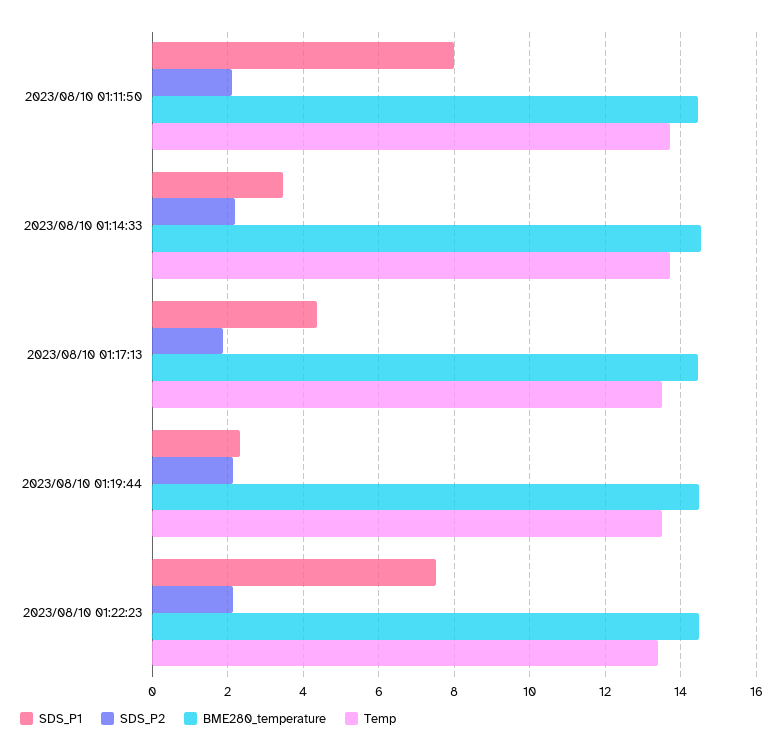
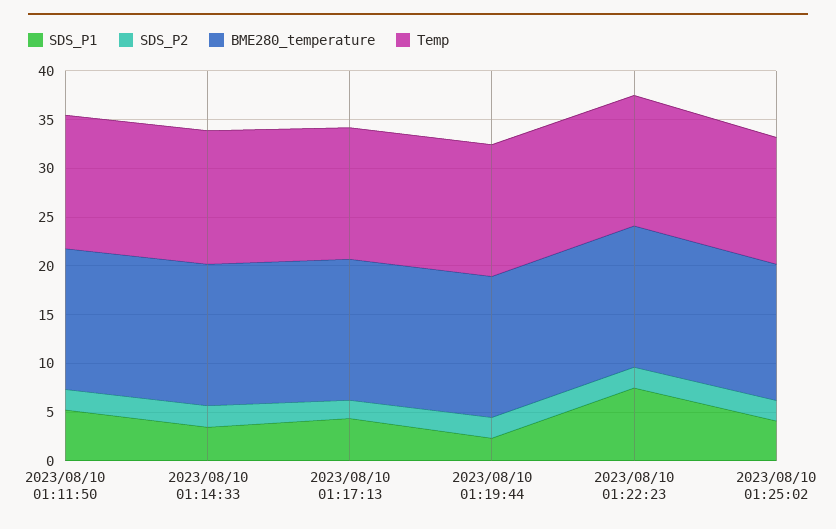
SDS_P1, 2023/08/10 01:11:50: 8 -> 5
SDS_P1, 2023/08/10 01:25:02: none -> 4
SDS_P2, 2023/08/10 01:25:02: none -> 2
BME280_temperature, 2023/08/10 01:25:02: none -> 14
Temp, 2023/08/10 01:25:02: none -> 13

